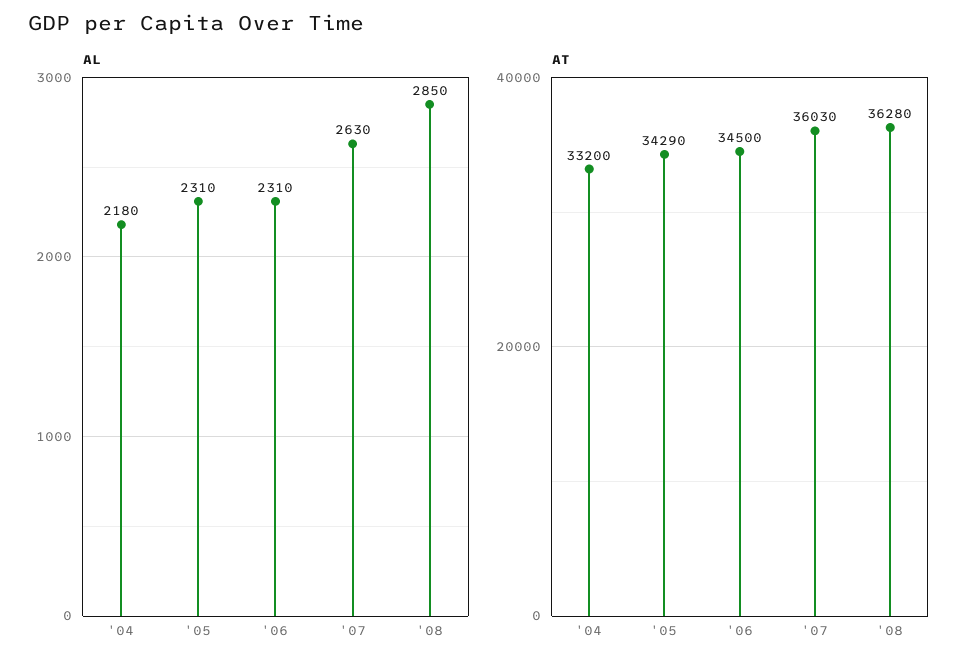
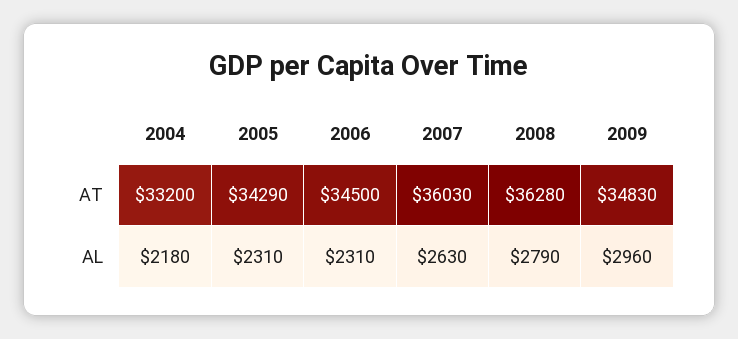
AL, '08: 2850 -> 2790
AT, 2009: none -> 34830
AL, 2009: none -> 2960

